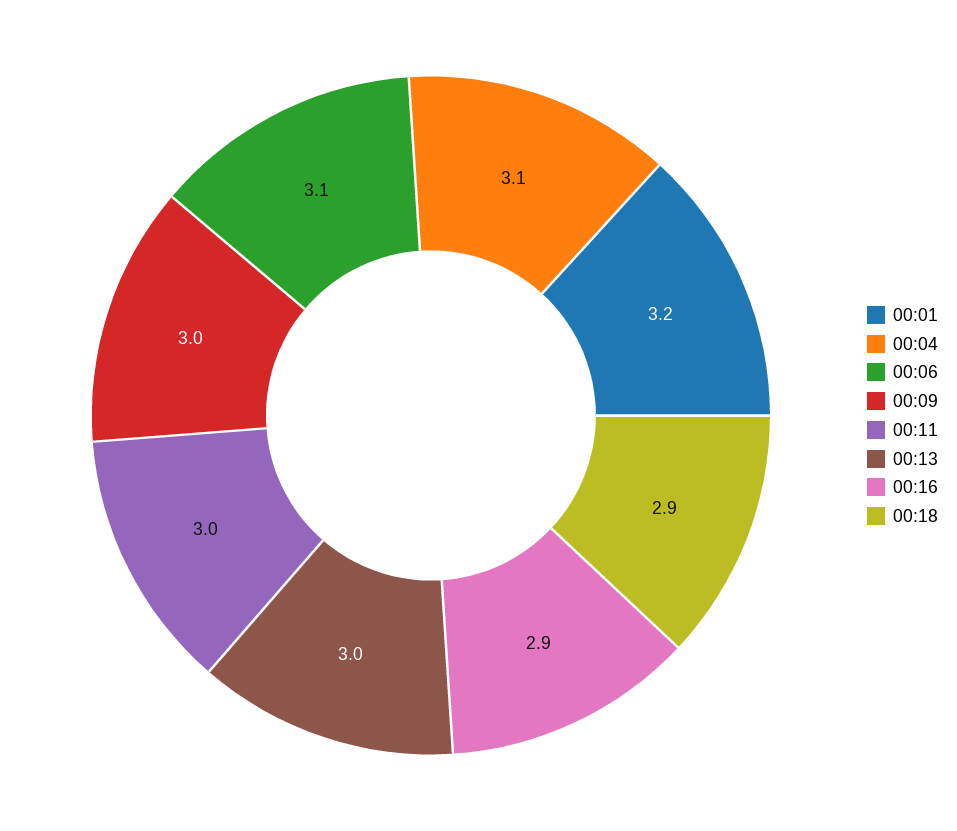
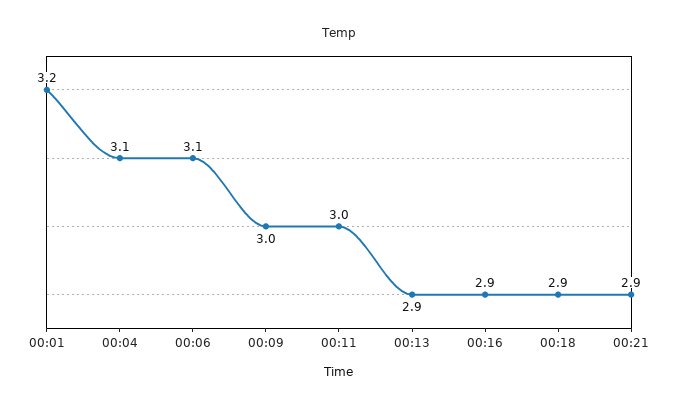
00:13: 3 -> 2.9
00:21: none -> 2.9

